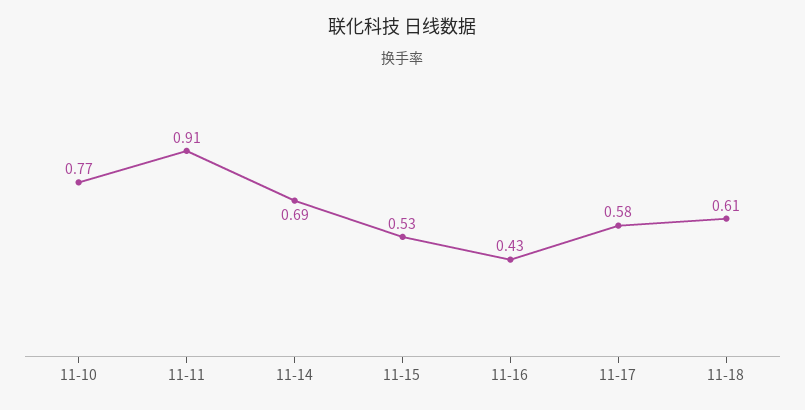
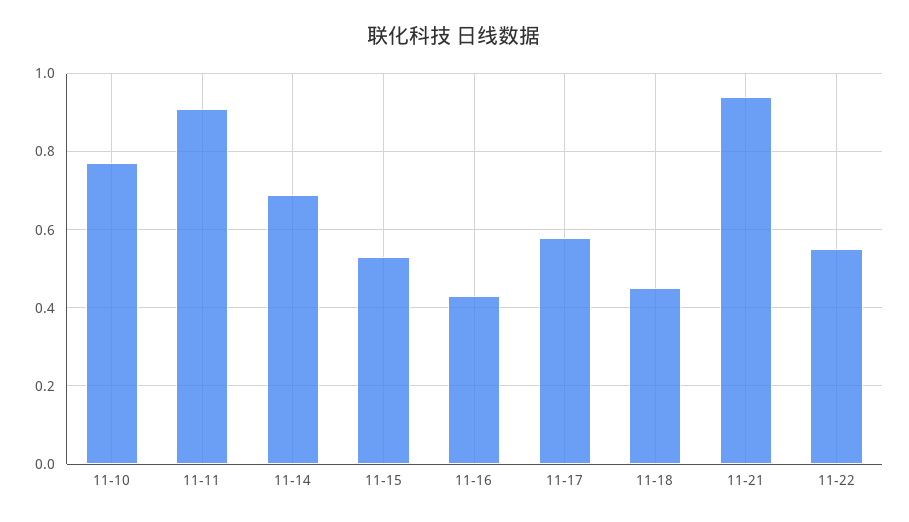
11-18: 0.61 -> 0.45
11-21: none -> 0.95
11-22: none -> 0.55

